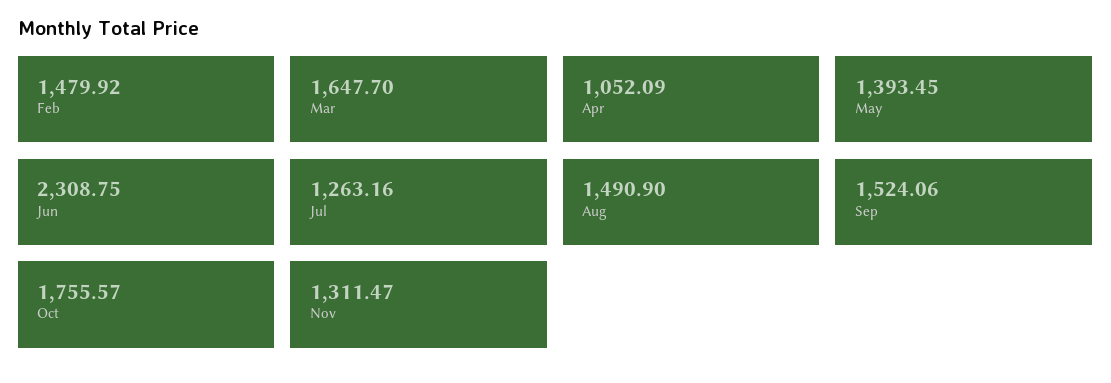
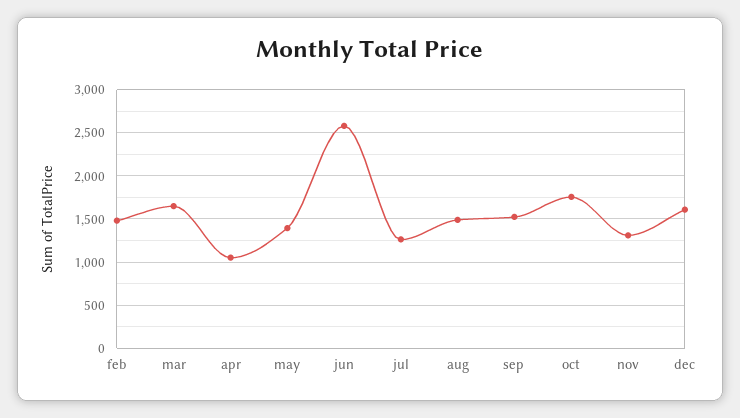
Jun: 2308.75 -> 2600
dec: none -> 1600

